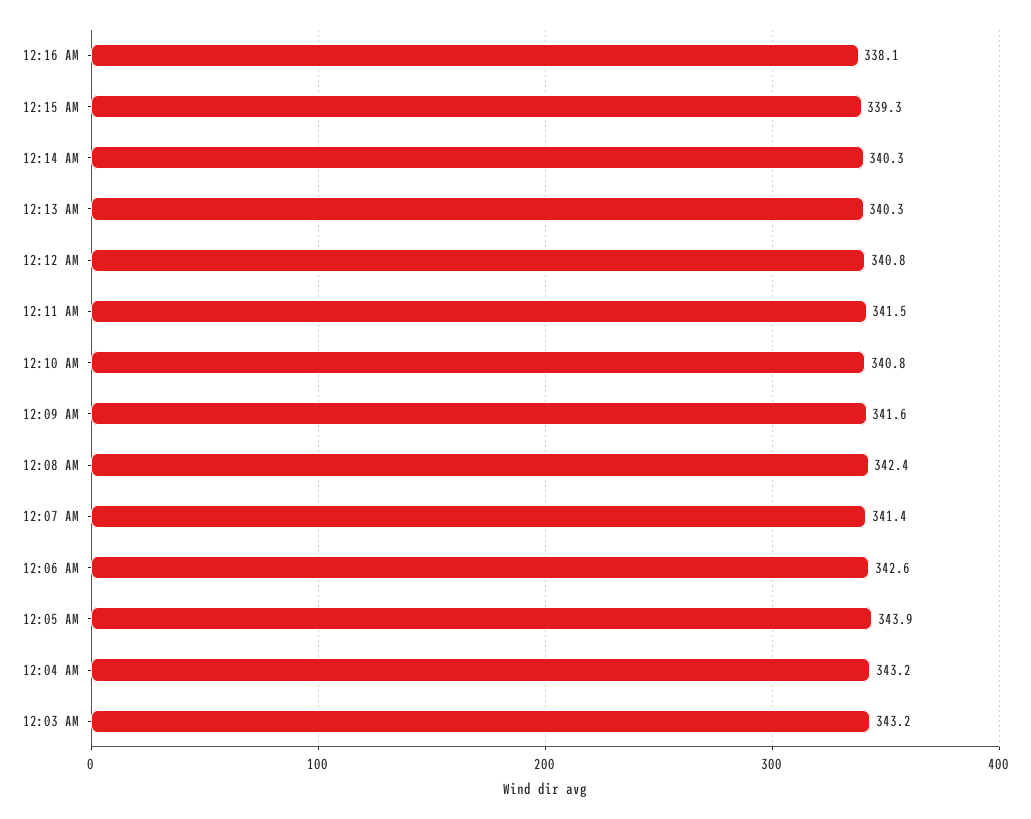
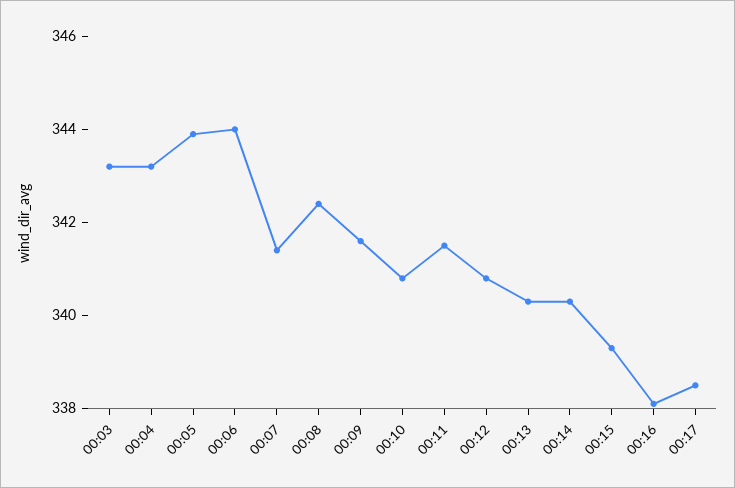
12:06 AM: 342.6 -> 344
00:17: none -> 338.5

